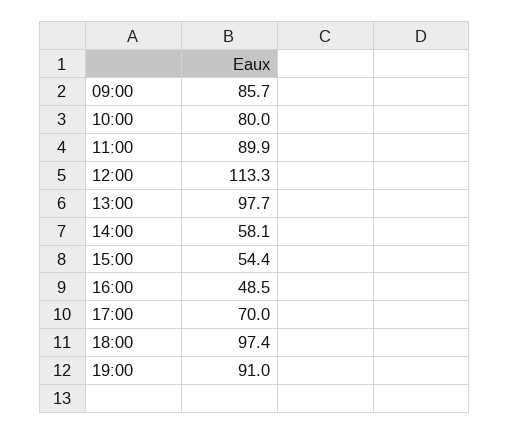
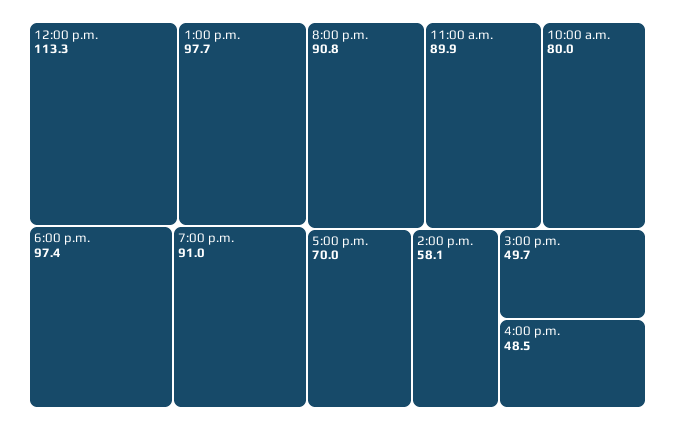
09:00: 85.7 -> none
15:00: 54.4 -> 49.7
8:00 p.m.: none -> 90.8

